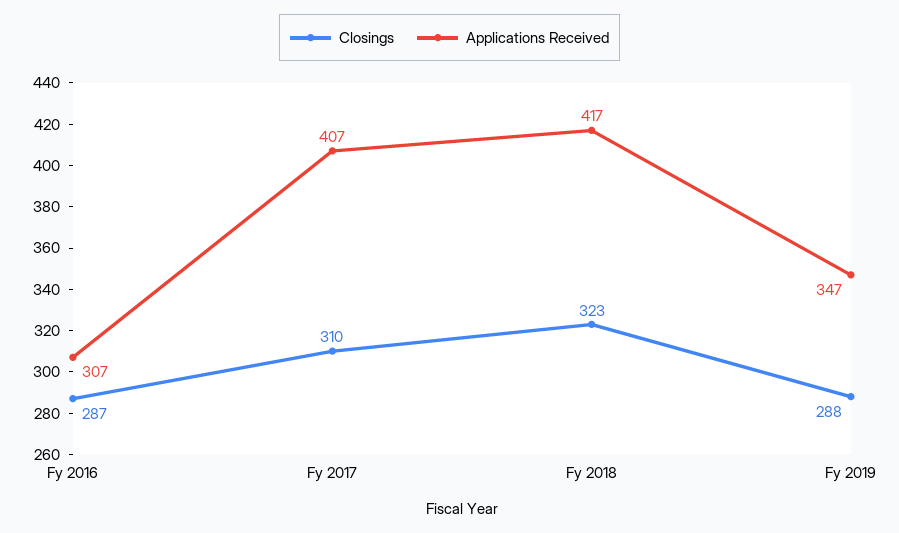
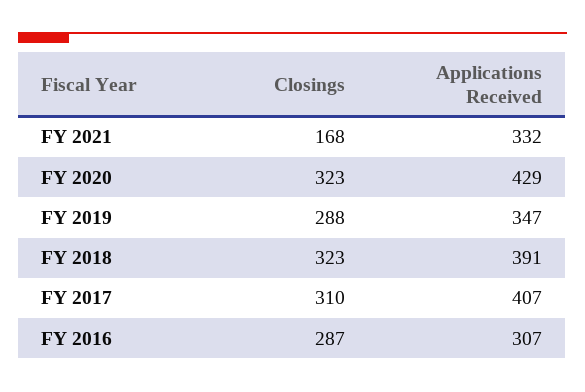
Applications Received, Fy 2018: 417 -> 391
Closings, FY 2021: none -> 168
Applications Received, FY 2021: none -> 332
Closings, FY 2020: none -> 323
Applications Received, FY 2020: none -> 429

